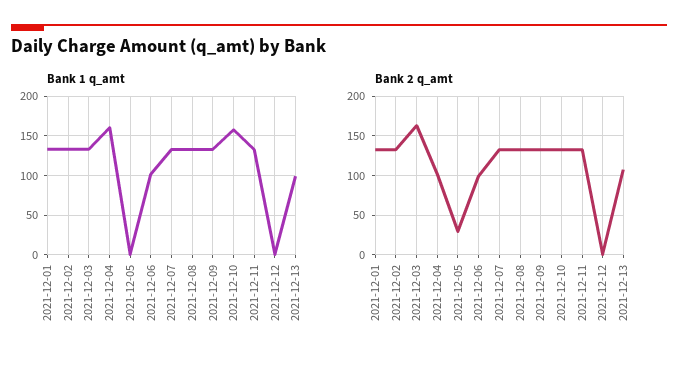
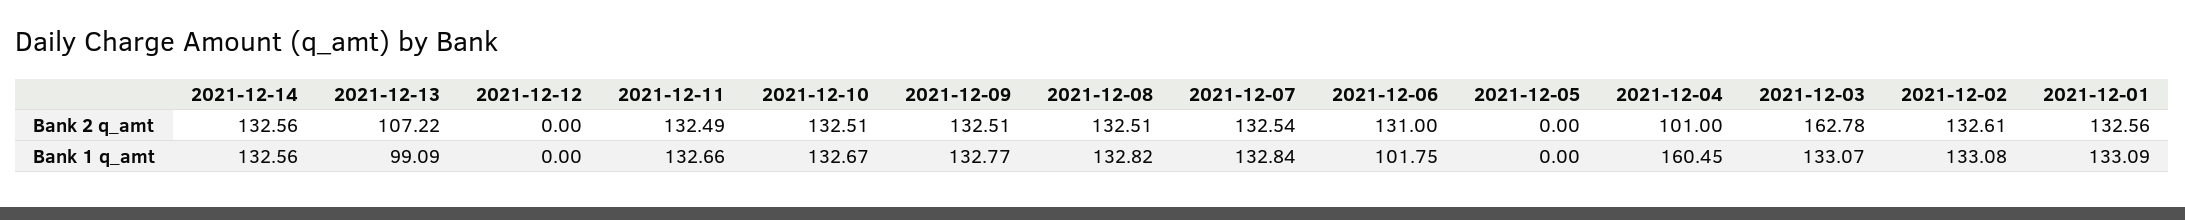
Bank 1 q_amt, 2021-12-10: 160 -> 132.67
Bank 2 q_amt, 2021-12-05: 30 -> 0
Bank 2 q_amt, 2021-12-06: 100 -> 131
Bank 2 q_amt, 2021-12-14: none -> 132.56
Bank 1 q_amt, 2021-12-14: none -> 132.56

